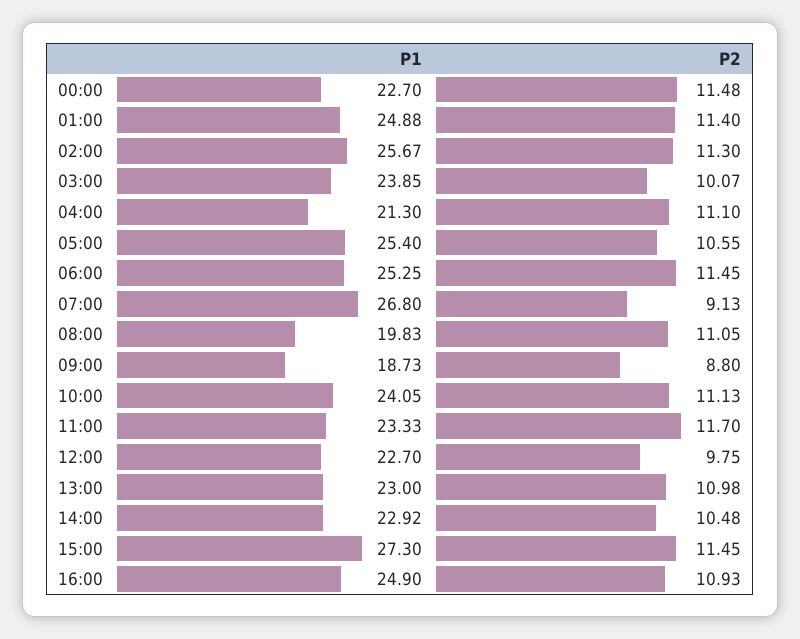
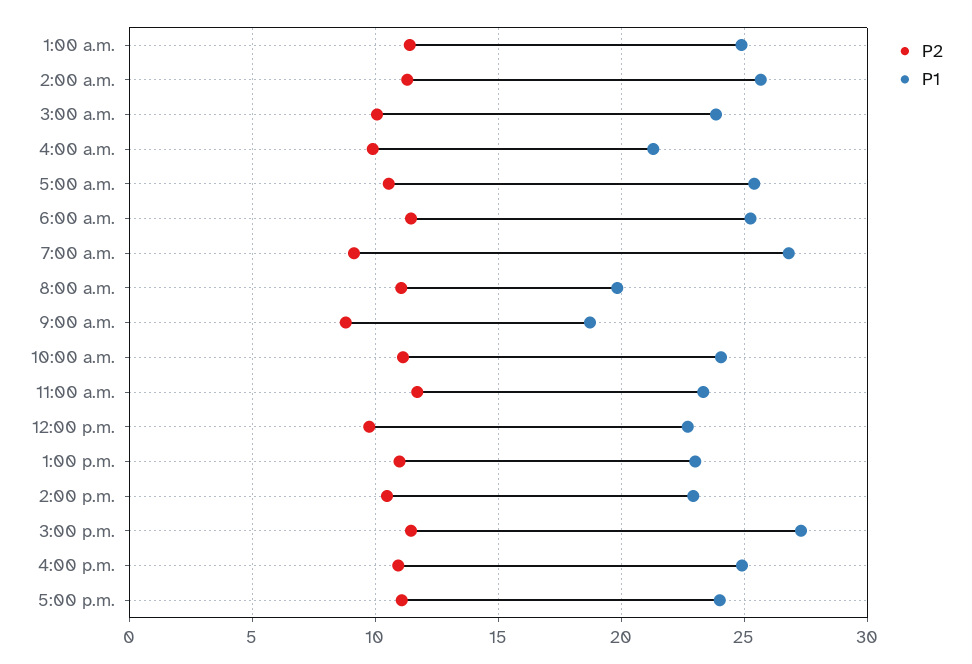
P1, 00:00: 22.7 -> none
P2, 00:00: 11.48 -> none
P2, 04:00: 11.1 -> 10
P2, 5:00 p.m.: none -> 11
P1, 5:00 p.m.: none -> 24

